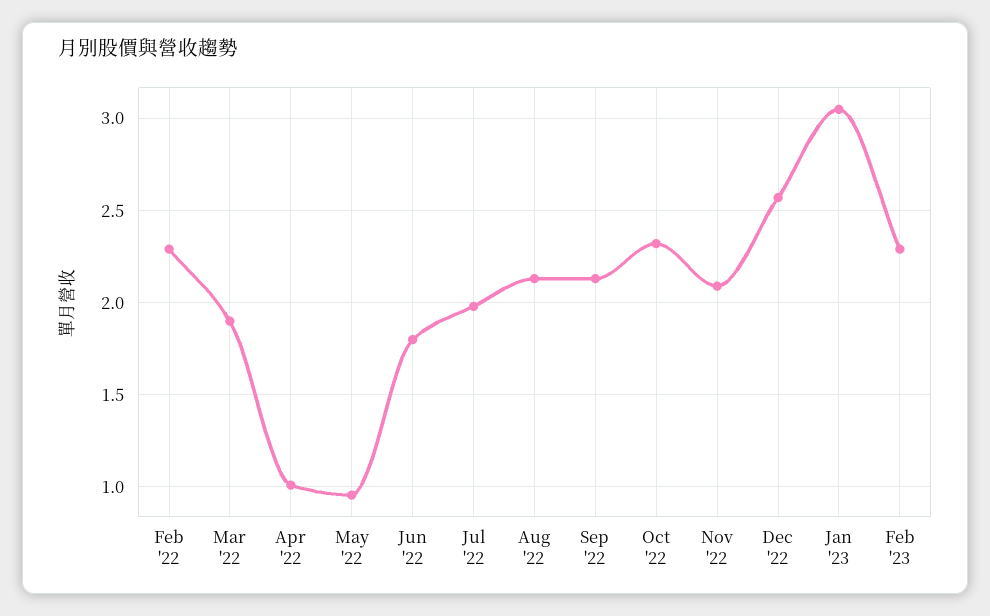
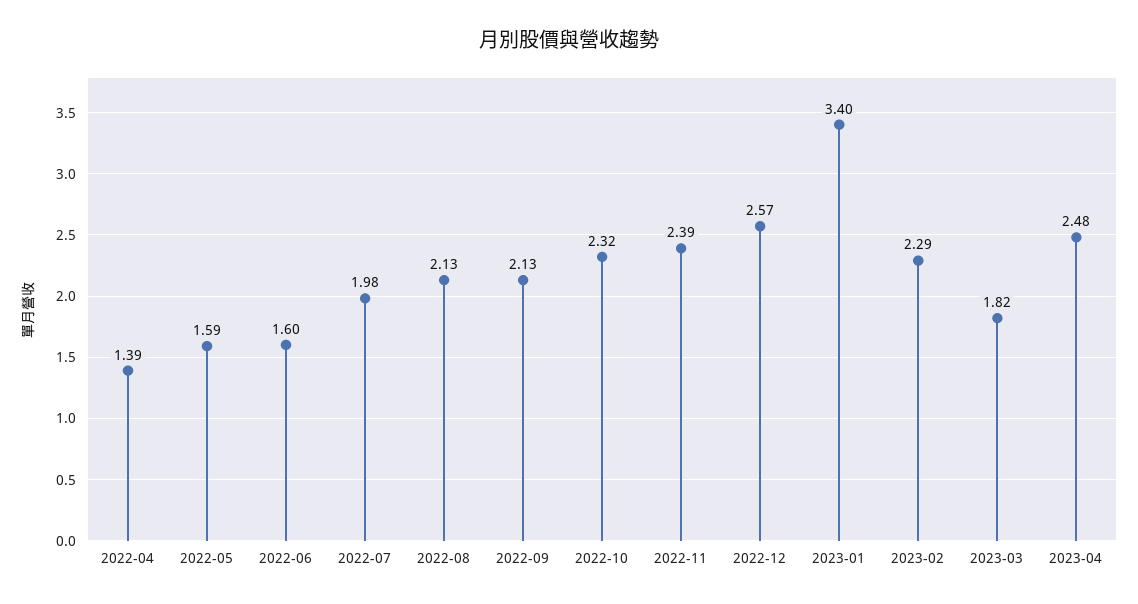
Feb '22: 2.3 -> none
Mar '22: 1.9 -> none
Apr '22: 1 -> 1.39
May '22: 0.95 -> 1.59
Jun '22: 1.8 -> 1.6
Nov '22: 2.1 -> 2.39
Jan '23: 3.05 -> 3.4
2023-03: none -> 1.82
2023-04: none -> 2.48

